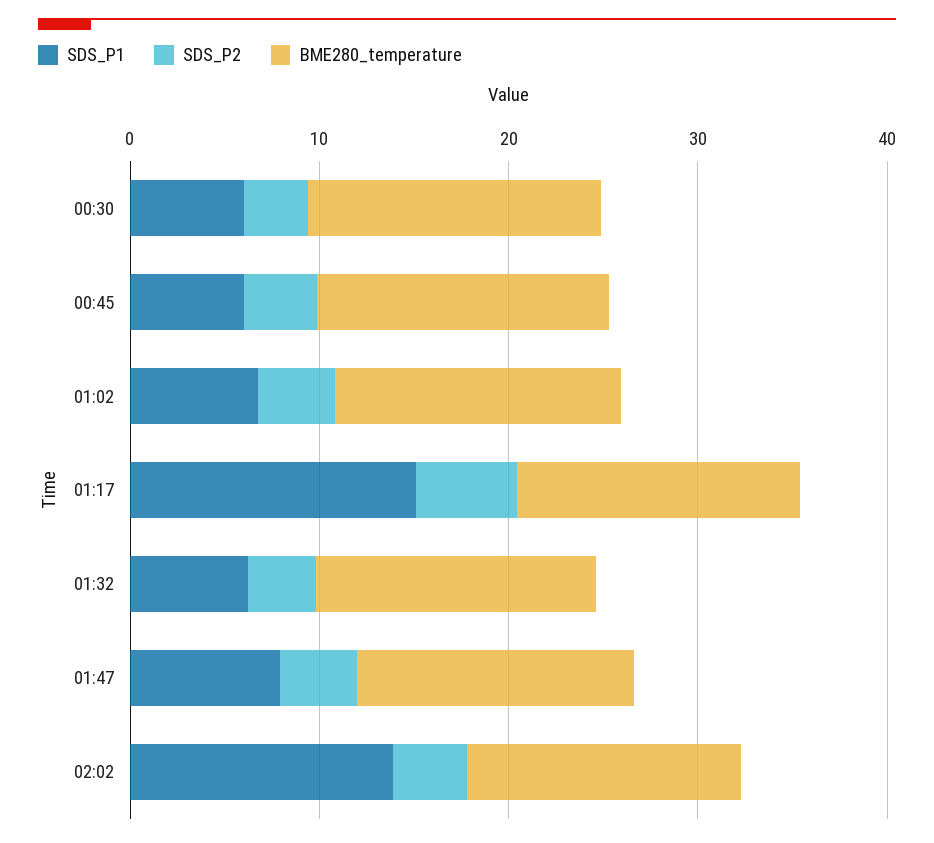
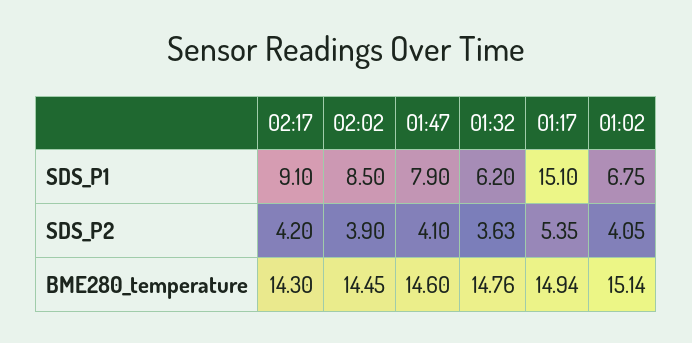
SDS_P1, 00:30: 6 -> none
SDS_P2, 00:30: 4 -> none
BME280_temperature, 00:30: 16 -> none
SDS_P1, 00:45: 6 -> none
SDS_P2, 00:45: 4 -> none
BME280_temperature, 00:45: 16 -> none
SDS_P1, 02:02: 14 -> 8.5
SDS_P1, 02:17: none -> 9.1
SDS_P2, 02:17: none -> 4.2
BME280_temperature, 02:17: none -> 14.3

